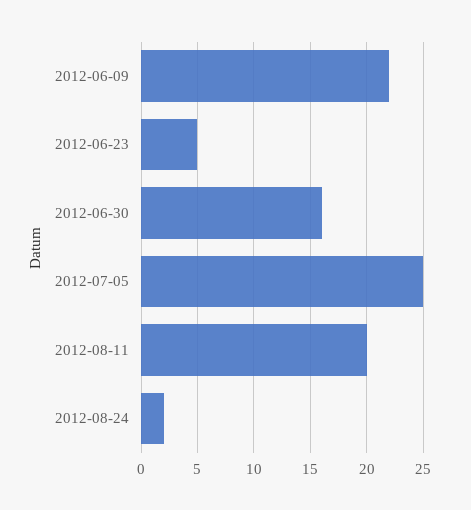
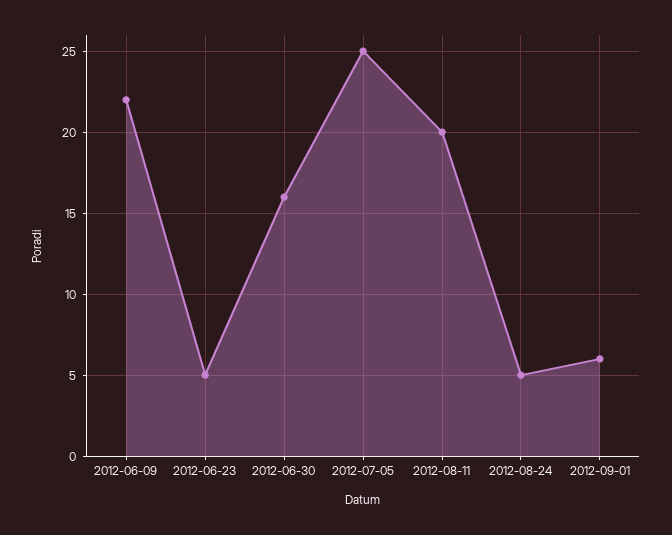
2012-08-24: 2 -> 5
2012-09-01: none -> 6

